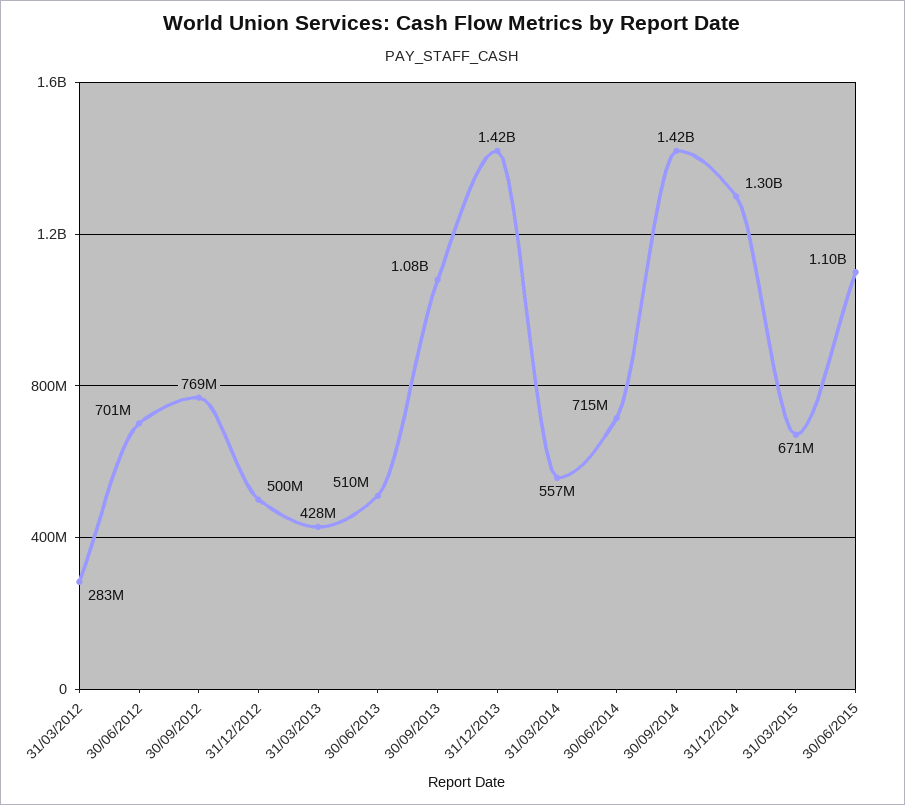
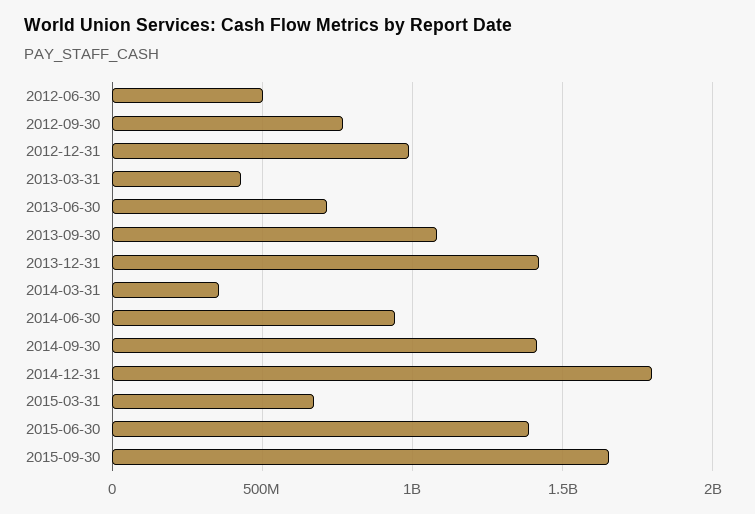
31/03/2012: 283000000 -> none
30/06/2012: 701000000 -> 500000000
31/12/2012: 500000000 -> 1000000000
30/06/2013: 510000000 -> 700000000
31/03/2014: 557000000 -> 350000000
30/06/2014: 715000000 -> 950000000
31/12/2014: 1300000000 -> 1800000000
30/06/2015: 1100000000 -> 1400000000
2015-09-30: none -> 1650000000

